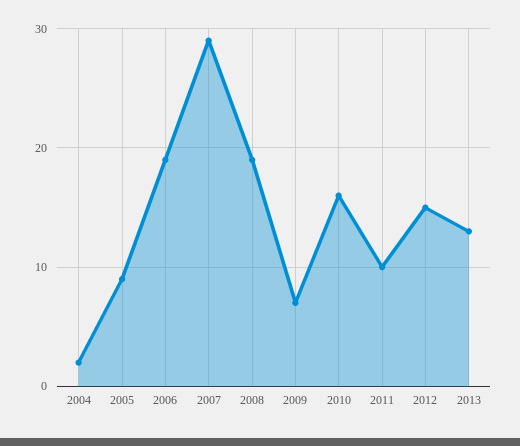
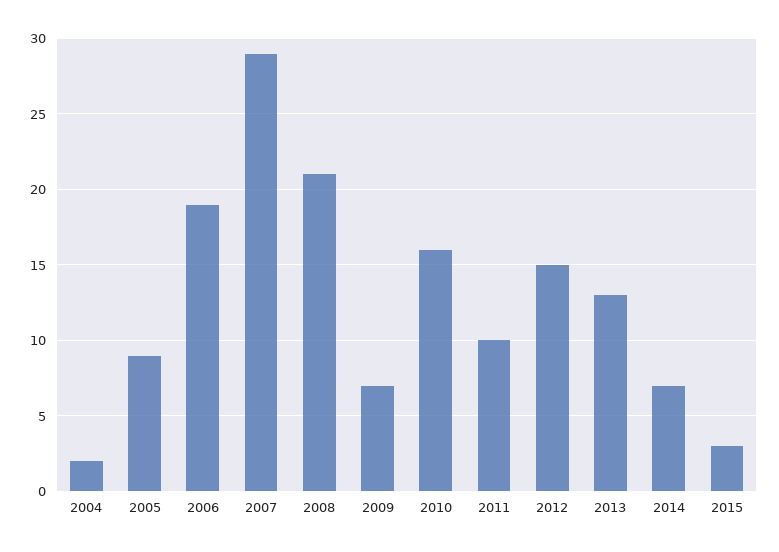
2008: 19 -> 21
2014: none -> 7
2015: none -> 3

